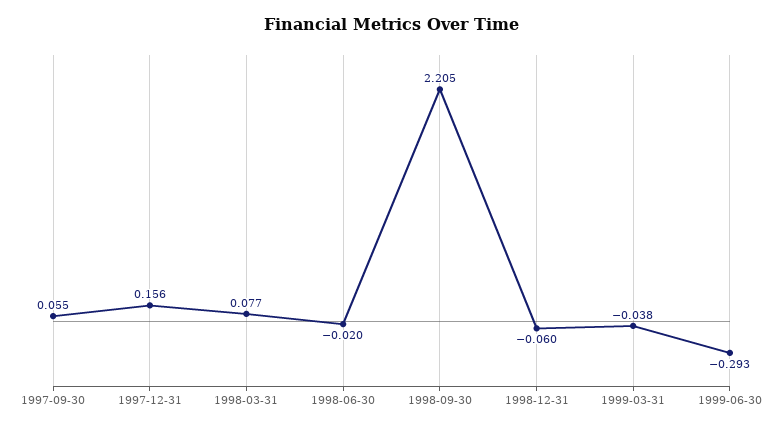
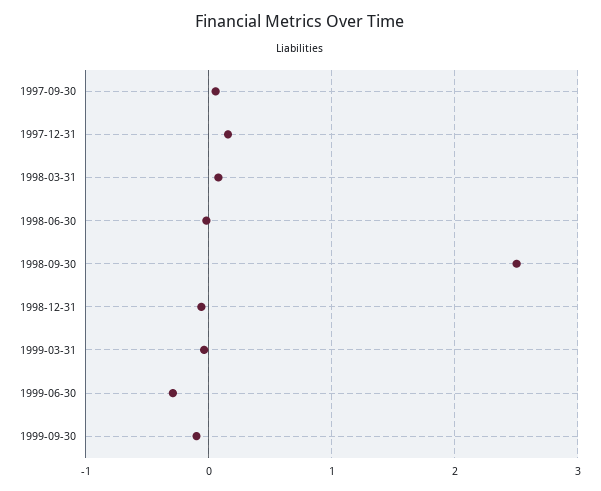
1998-09-30: 2.205 -> 2.5
1999-09-30: none -> -0.1

